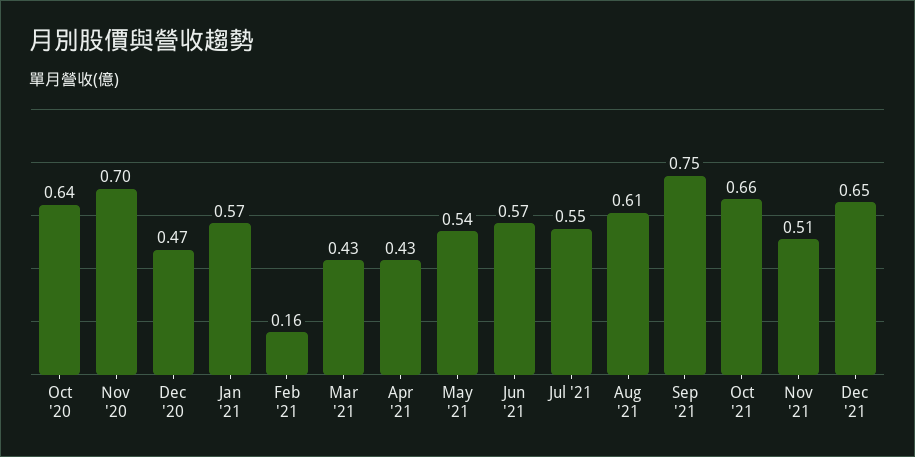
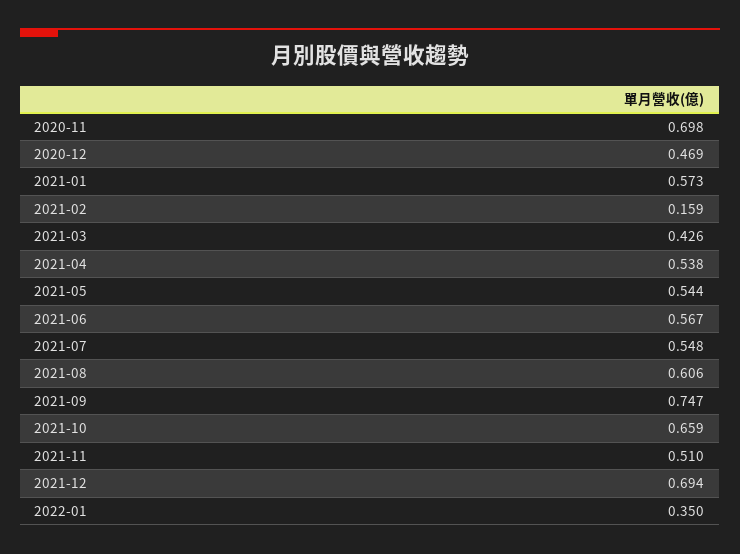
Oct '20: 0.64 -> none
Apr '21: 0.43 -> 0.538
Dec '21: 0.65 -> 0.694
2022-01: none -> 0.35

